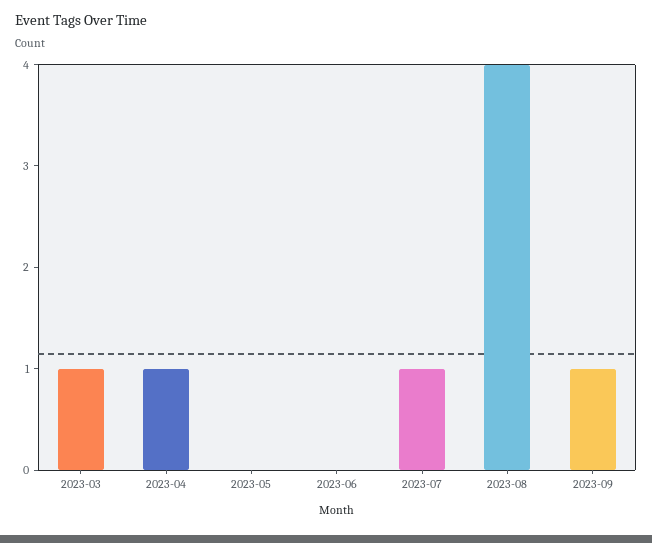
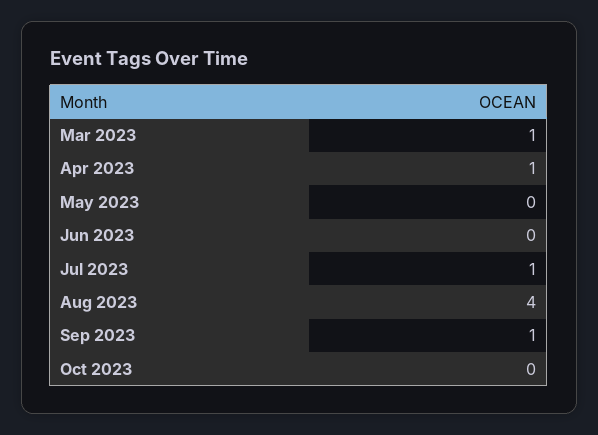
Oct 2023: none -> 0

